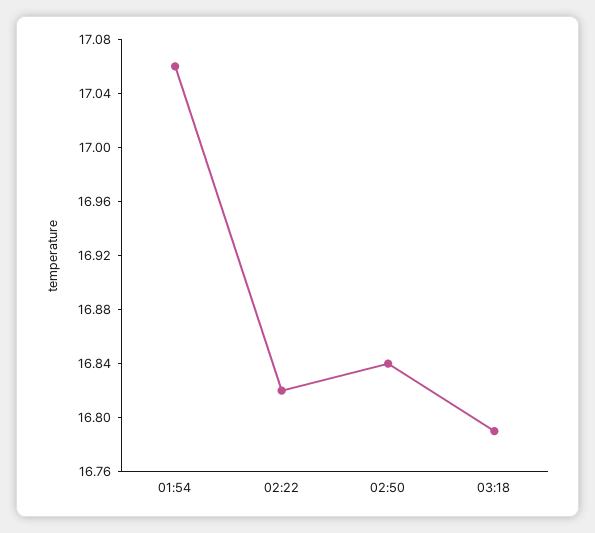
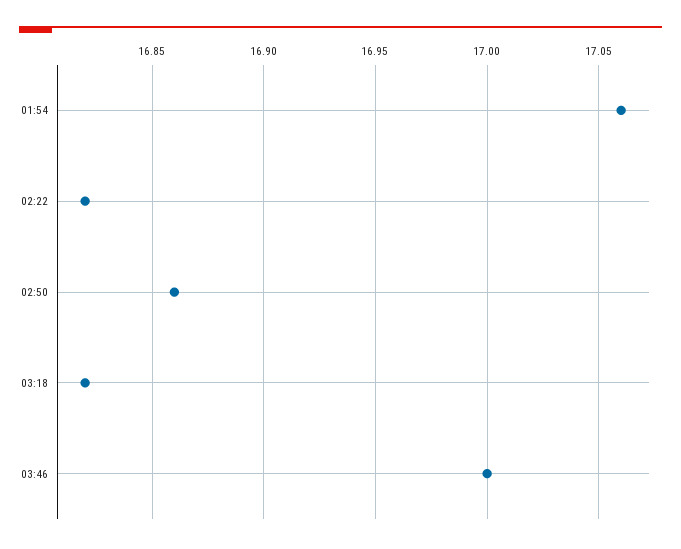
02:50: 16.84 -> 16.86
03:18: 16.79 -> 16.82
03:46: none -> 17

